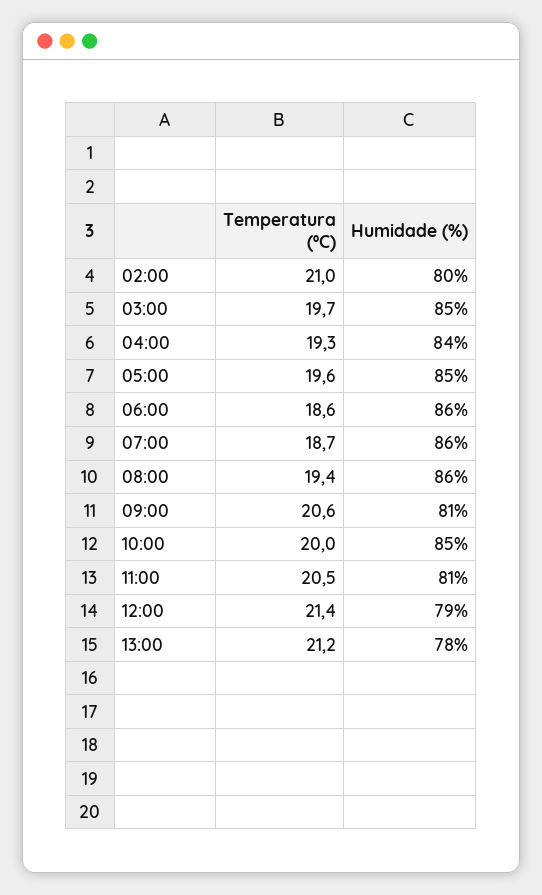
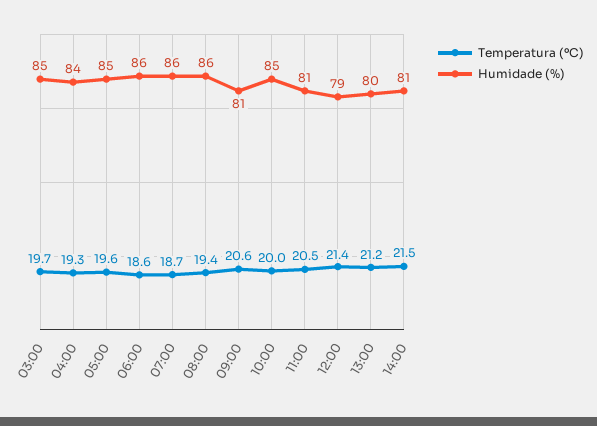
Temperatura (ºC), 02:00: 21 -> none
Humidade (%), 02:00: 80 -> none
Humidade (%), 13:00: 78 -> 80
Temperatura (ºC), 14:00: none -> 21.5
Humidade (%), 14:00: none -> 81

